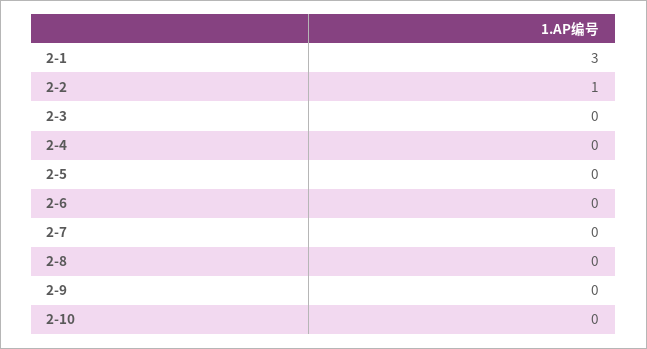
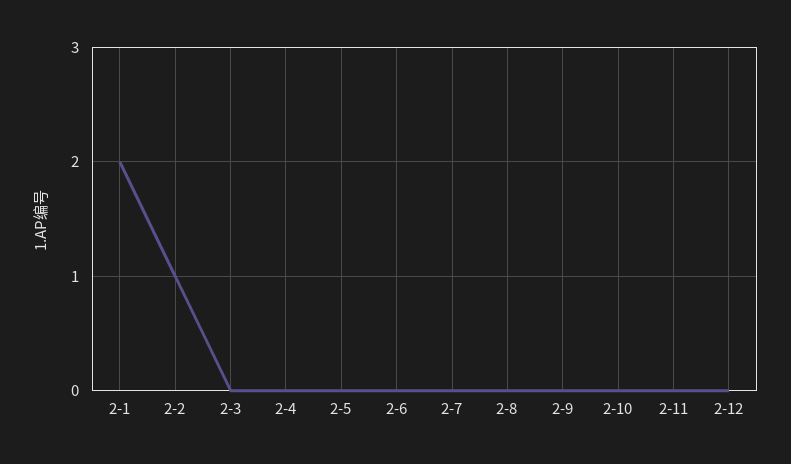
2-1: 3 -> 2
2-11: none -> 0
2-12: none -> 0

